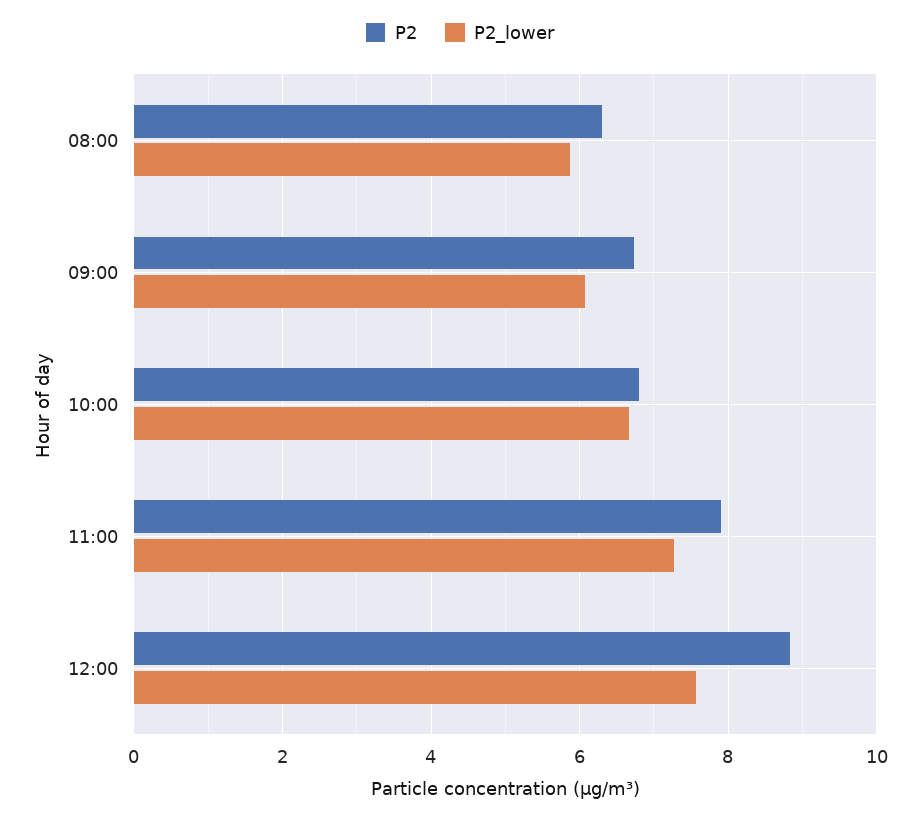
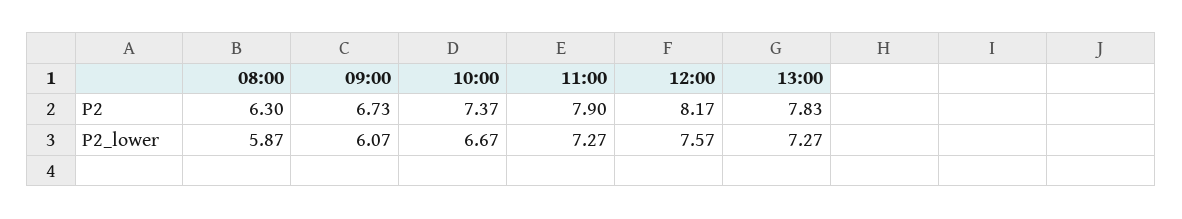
P2, 10:00: 6.8 -> 7.37
P2, 12:00: 8.8 -> 8.17
P2, 13:00: none -> 7.83
P2_lower, 13:00: none -> 7.27

